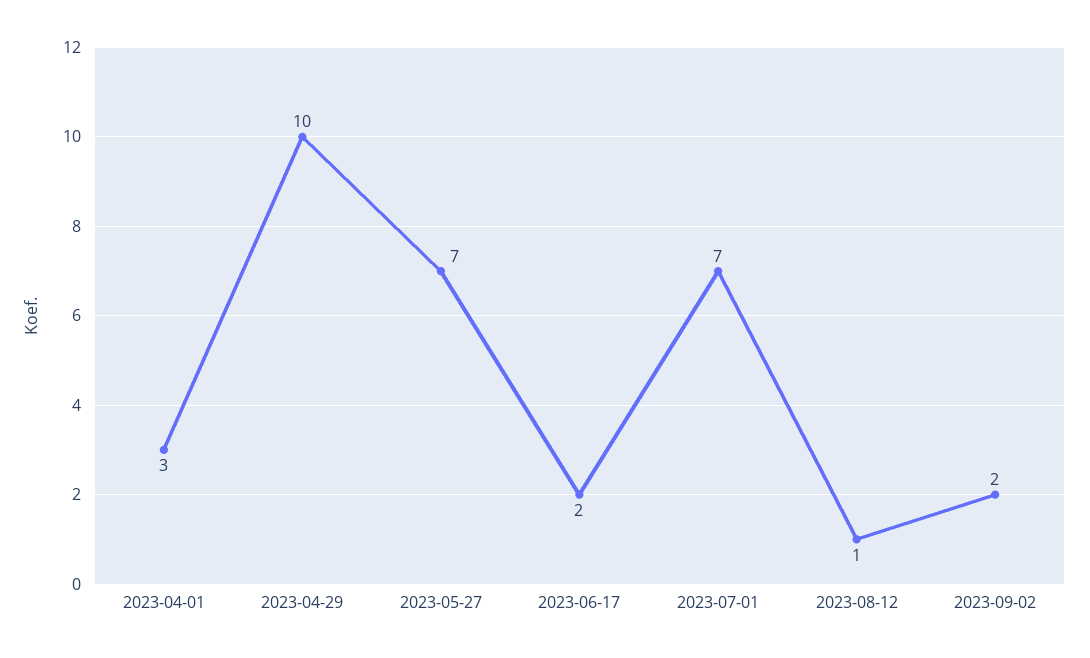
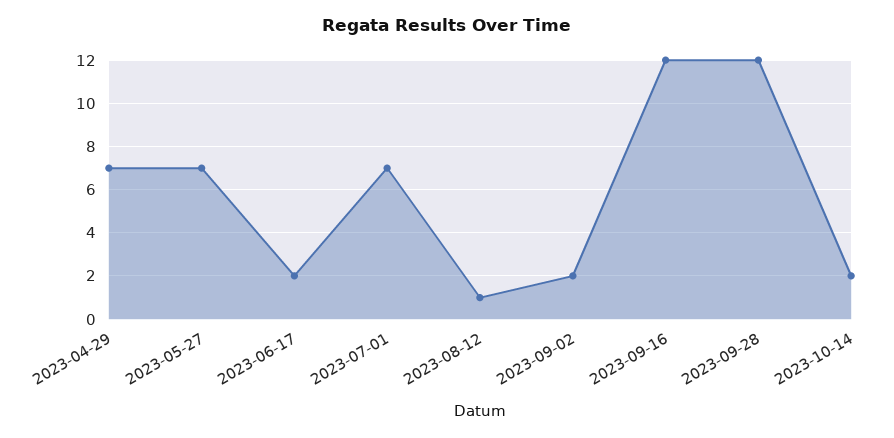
2023-04-01: 3 -> none
2023-04-29: 10 -> 7
2023-09-16: none -> 12
2023-09-28: none -> 12
2023-10-14: none -> 2

